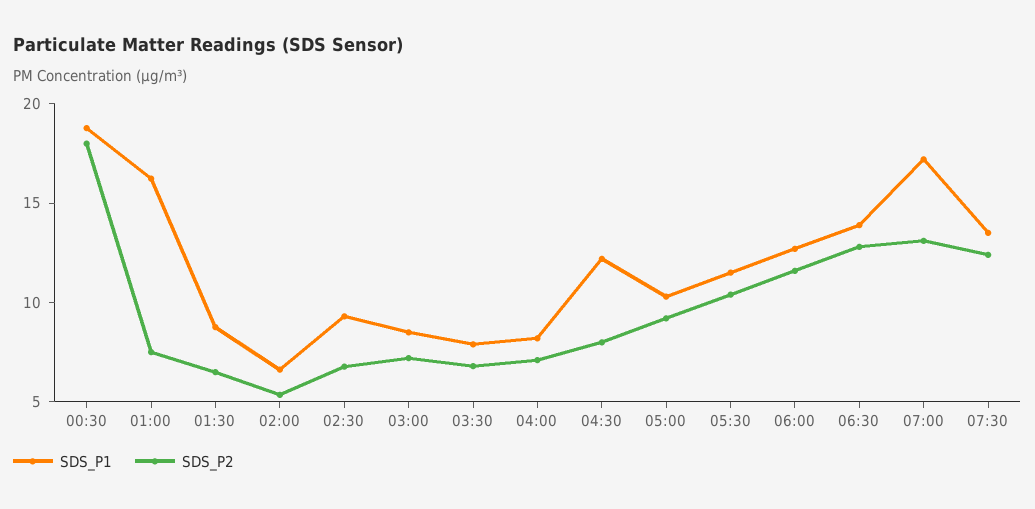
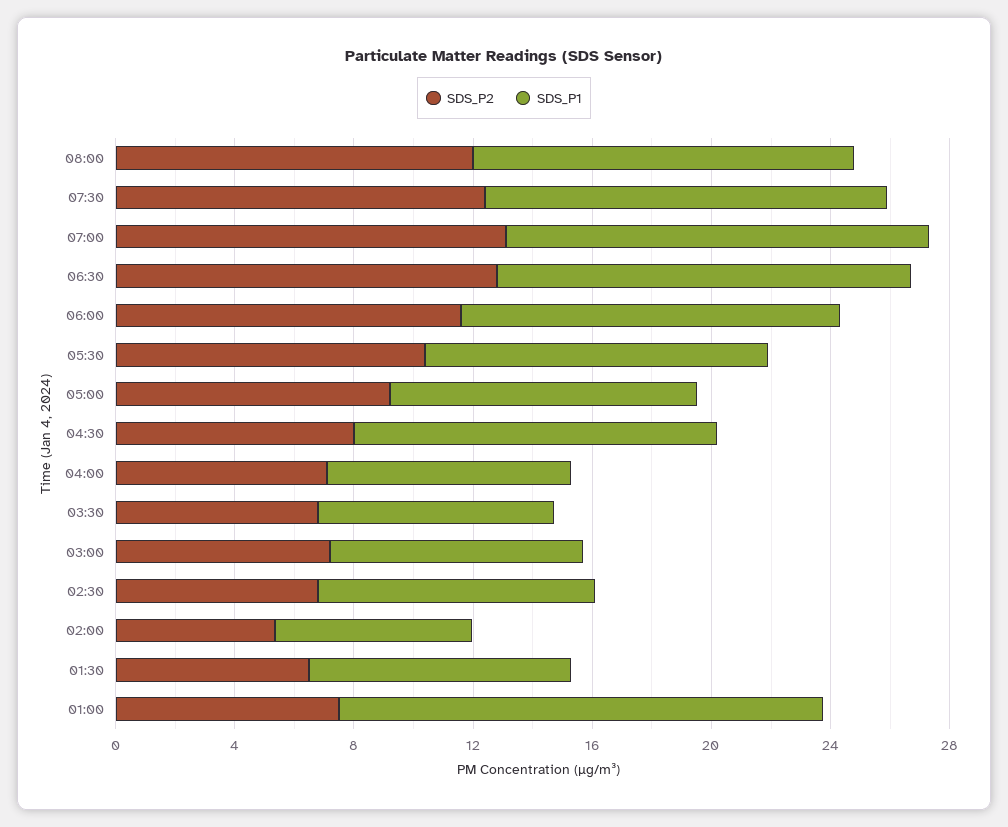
SDS_P1, 00:30: 19 -> none
SDS_P2, 00:30: 18 -> none
SDS_P1, 07:00: 17 -> 14
SDS_P2, 08:00: none -> 12
SDS_P1, 08:00: none -> 13

